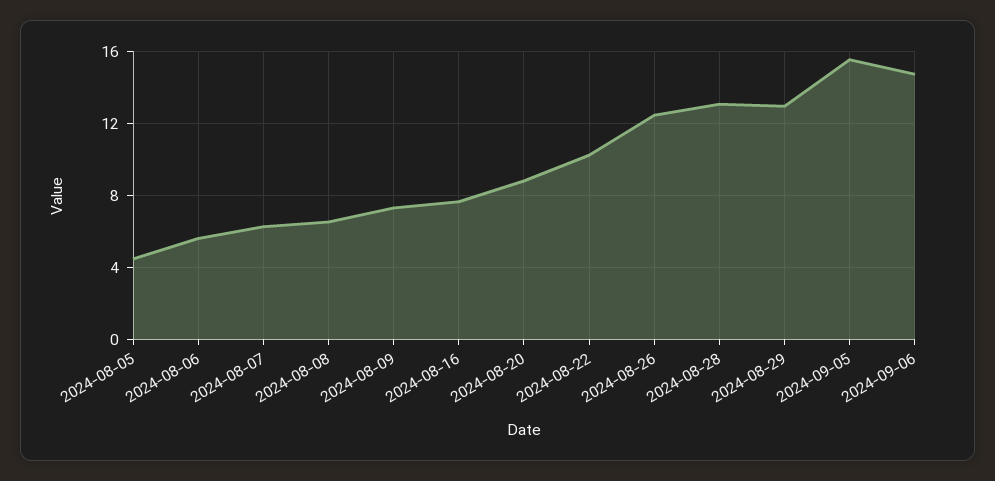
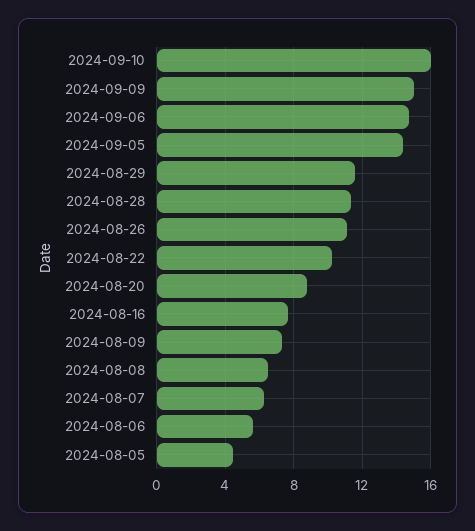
2024-08-26: 12.5 -> 11
2024-08-28: 13 -> 11.5
2024-08-29: 13 -> 11.5
2024-09-05: 15.5 -> 14.5
2024-09-10: none -> 16
2024-09-09: none -> 15

